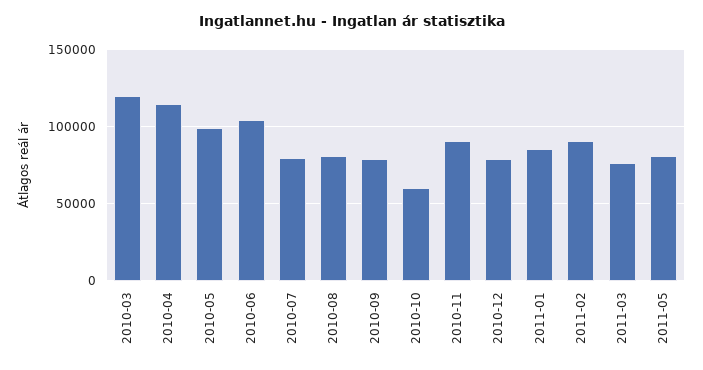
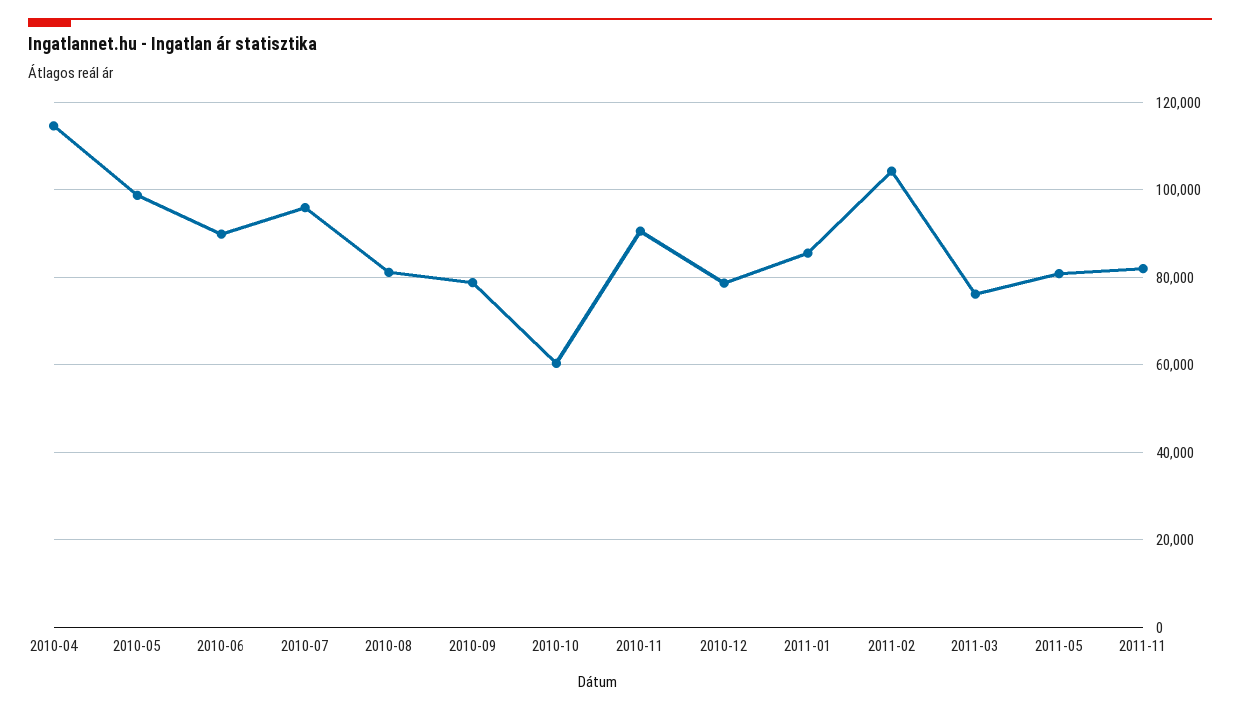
2010-03: 120000 -> none
2010-06: 105000 -> 90000
2010-07: 80000 -> 96000
2011-02: 90000 -> 104000
2011-11: none -> 82000

